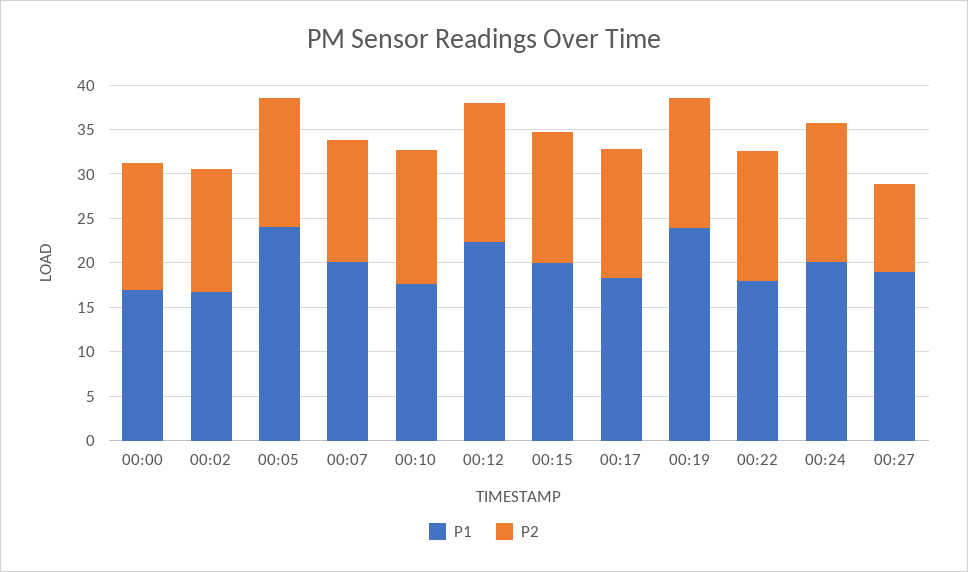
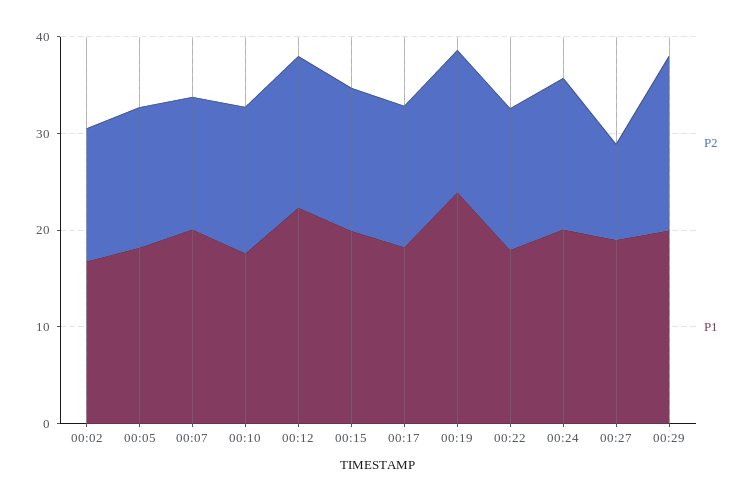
P1, 00:00: 17 -> none
P2, 00:00: 14 -> none
P1, 00:05: 24 -> 18
P2, 00:29: none -> 18
P1, 00:29: none -> 20

